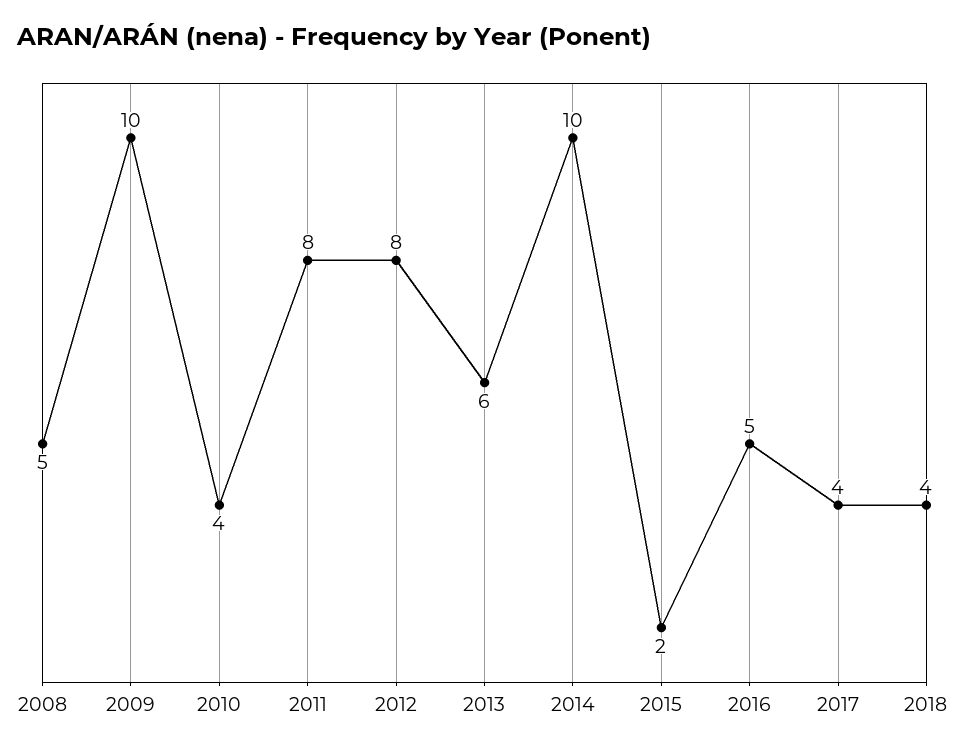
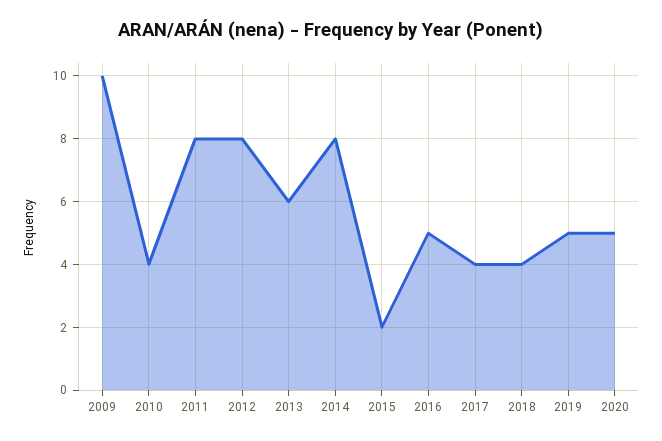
2008: 5 -> none
2014: 10 -> 8
2019: none -> 5
2020: none -> 5

